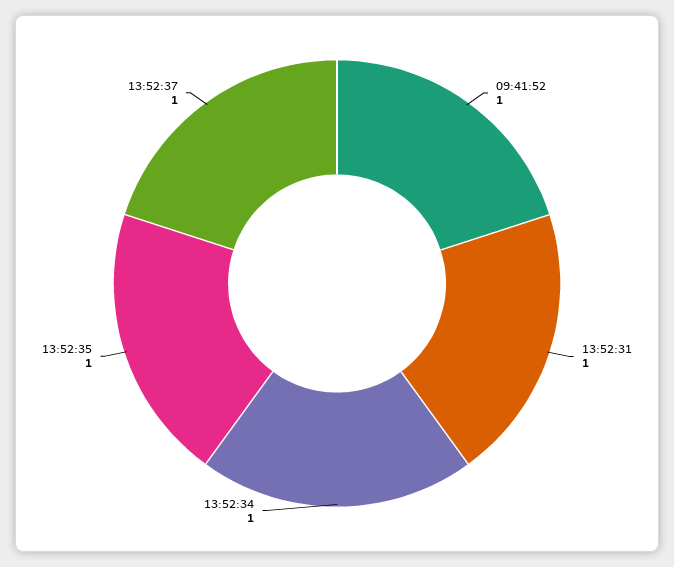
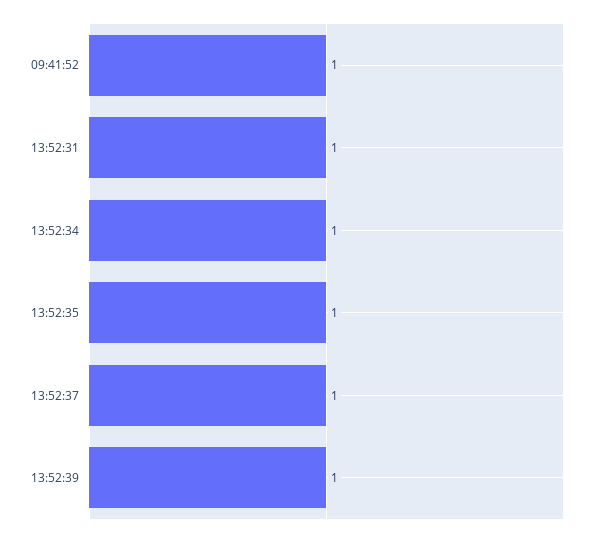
13:52:39: none -> 1

